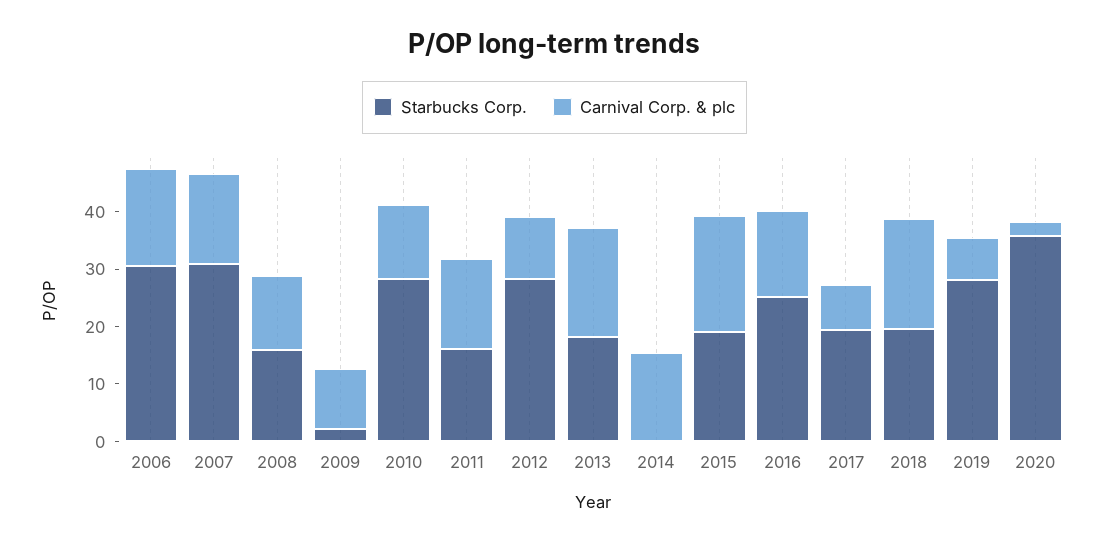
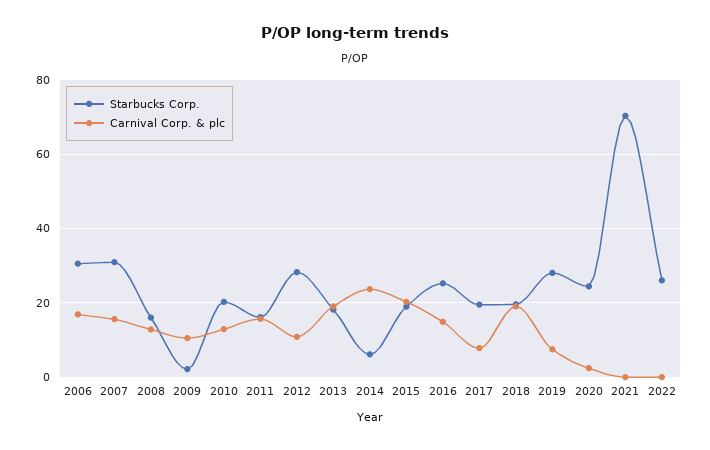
Starbucks Corp., 2010: 28 -> 20
Starbucks Corp., 2014: 0 -> 6
Carnival Corp. & plc, 2014: 16 -> 24
Starbucks Corp., 2020: 36 -> 24
Starbucks Corp., 2021: none -> 70
Carnival Corp. & plc, 2021: none -> 0
Starbucks Corp., 2022: none -> 26
Carnival Corp. & plc, 2022: none -> 0

